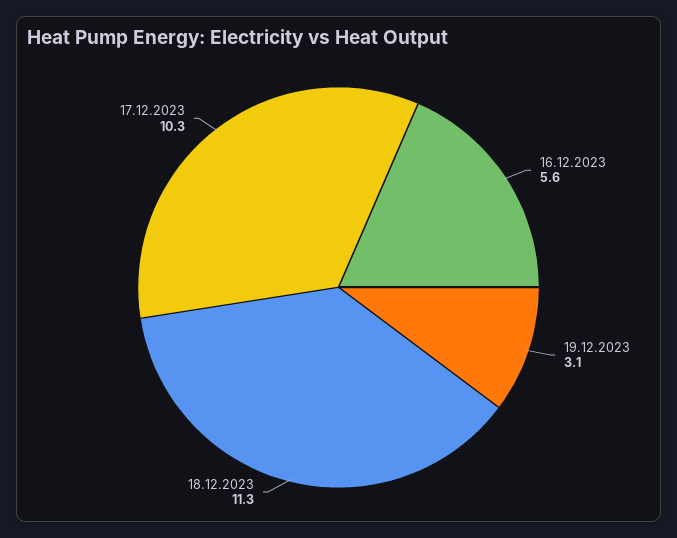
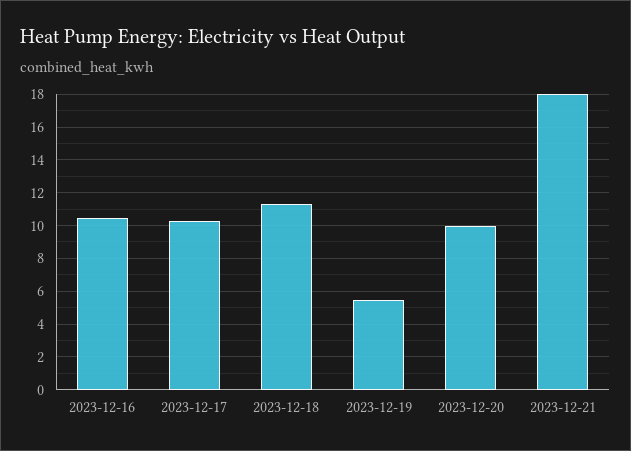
16.12.2023: 5.6 -> 10.5
19.12.2023: 3.1 -> 5.5
2023-12-20: none -> 10
2023-12-21: none -> 18

